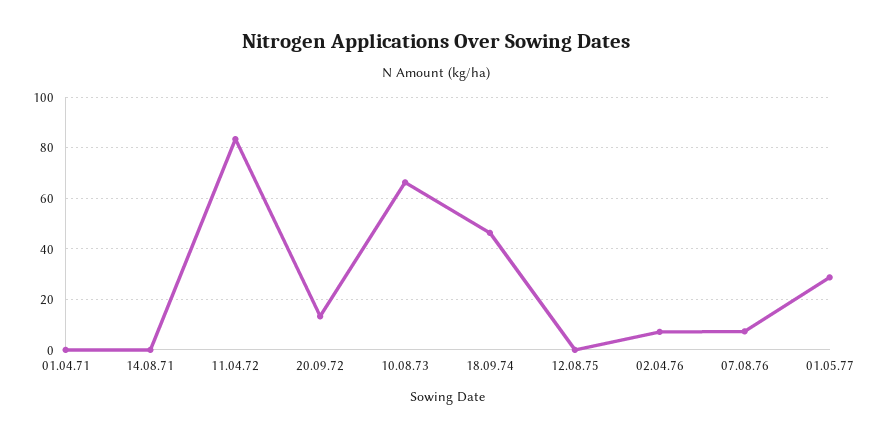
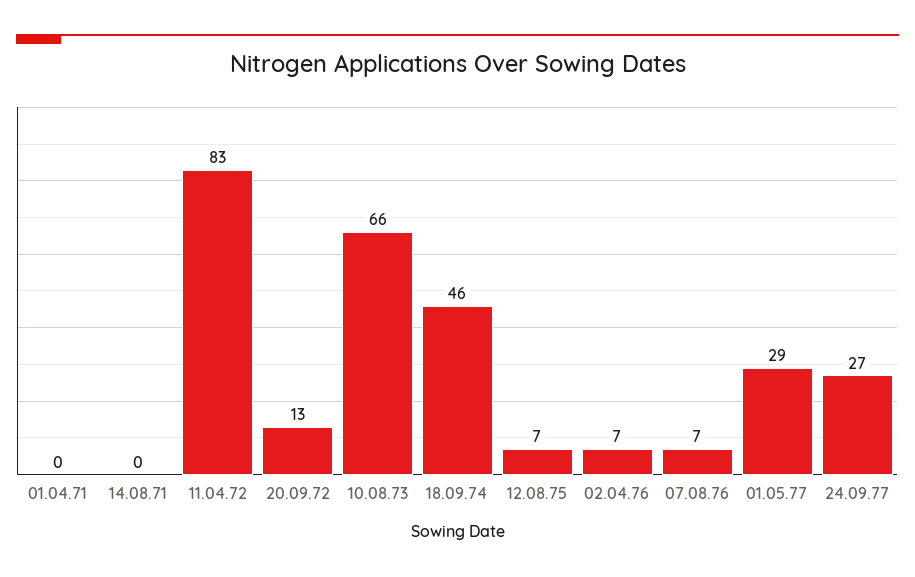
12.08.75: 0 -> 7
24.09.77: none -> 27

